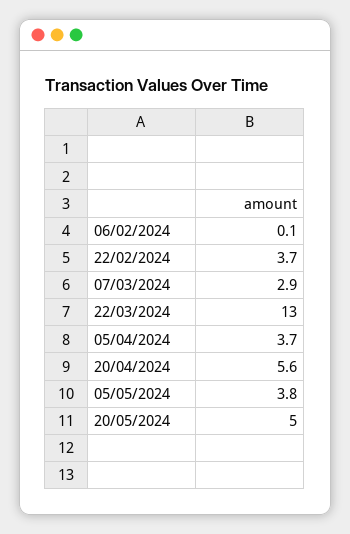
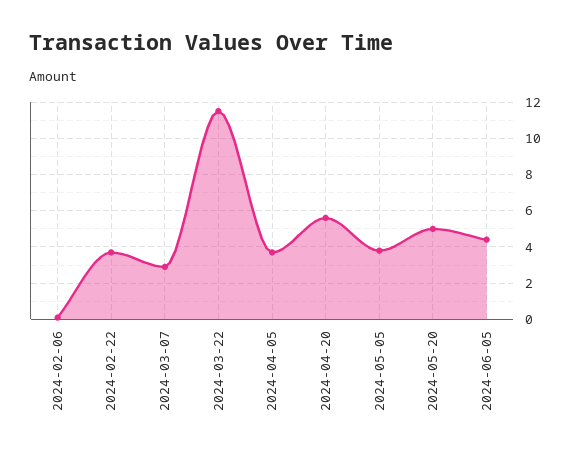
22/03/2024: 13 -> 11.5
2024-06-05: none -> 4.5

